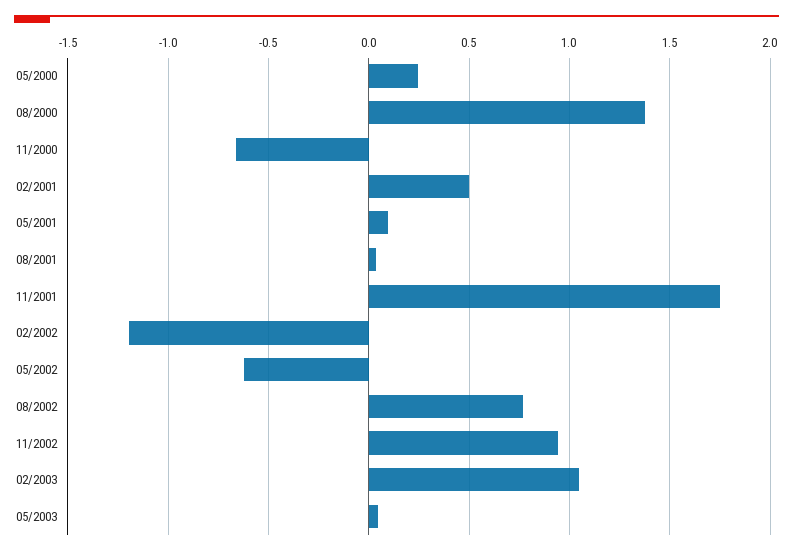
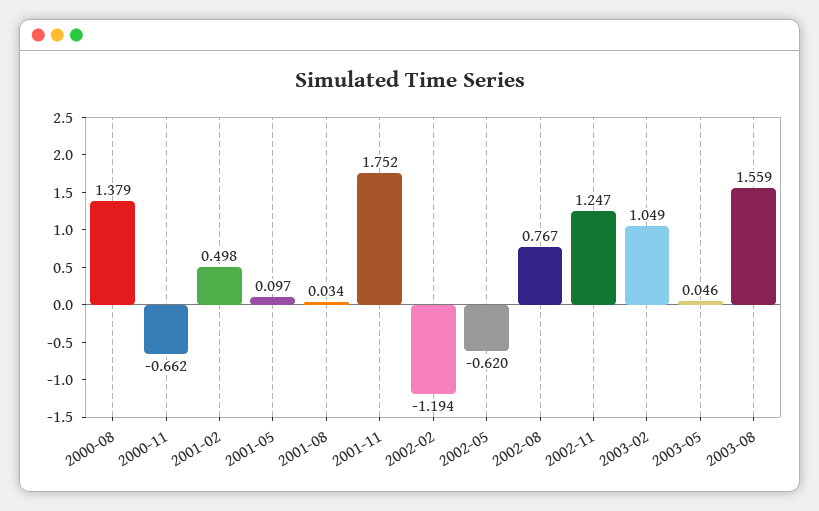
05/2000: 0.25 -> none
11/2002: 0.95 -> 1.247
2003-08: none -> 1.559

